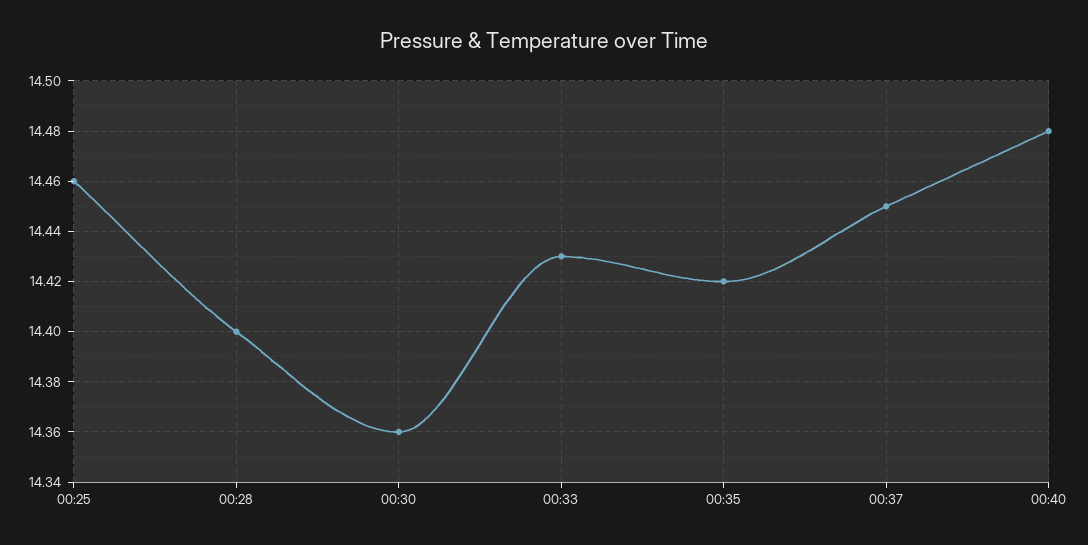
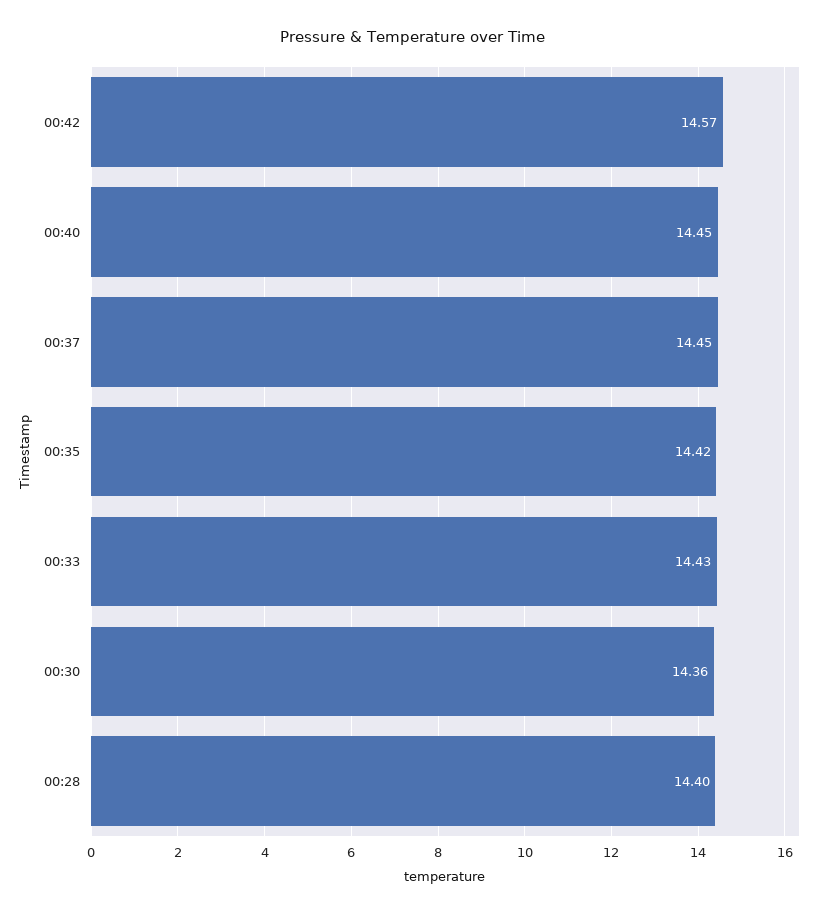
00:25: 14.46 -> none
00:40: 14.48 -> 14.45
00:42: none -> 14.57

